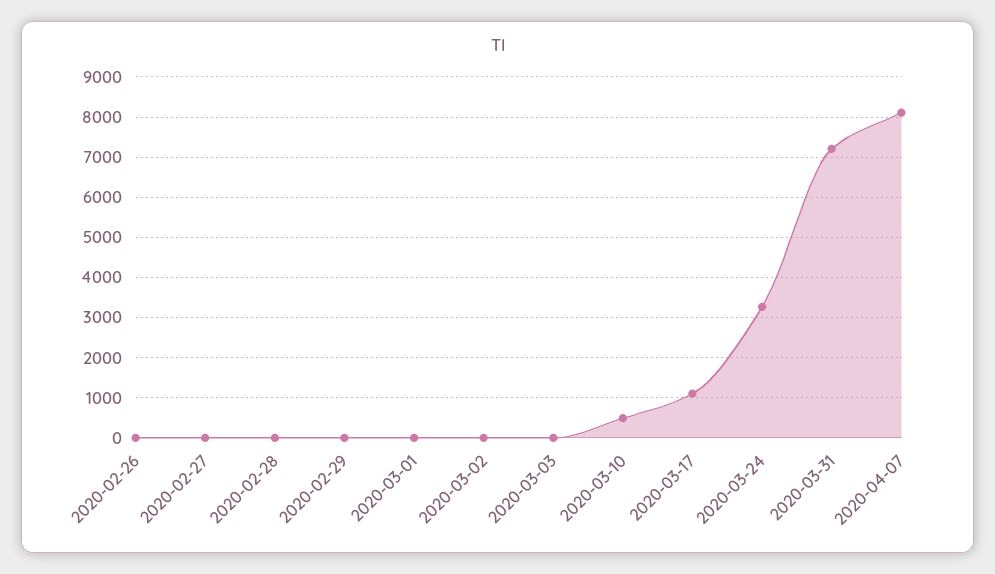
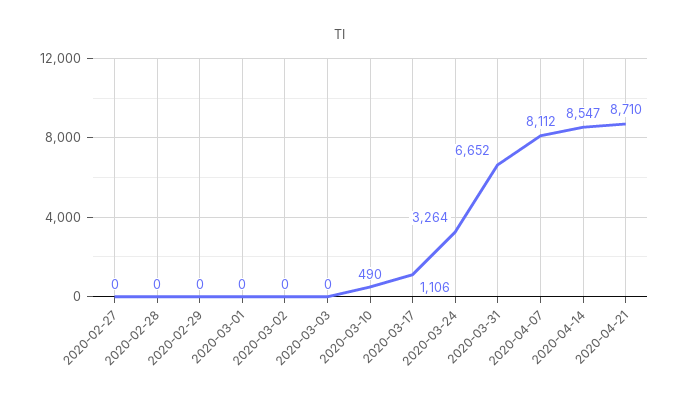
2020-02-26: 0 -> none
2020-03-31: 7200 -> 6652
2020-04-14: none -> 8547
2020-04-21: none -> 8710

